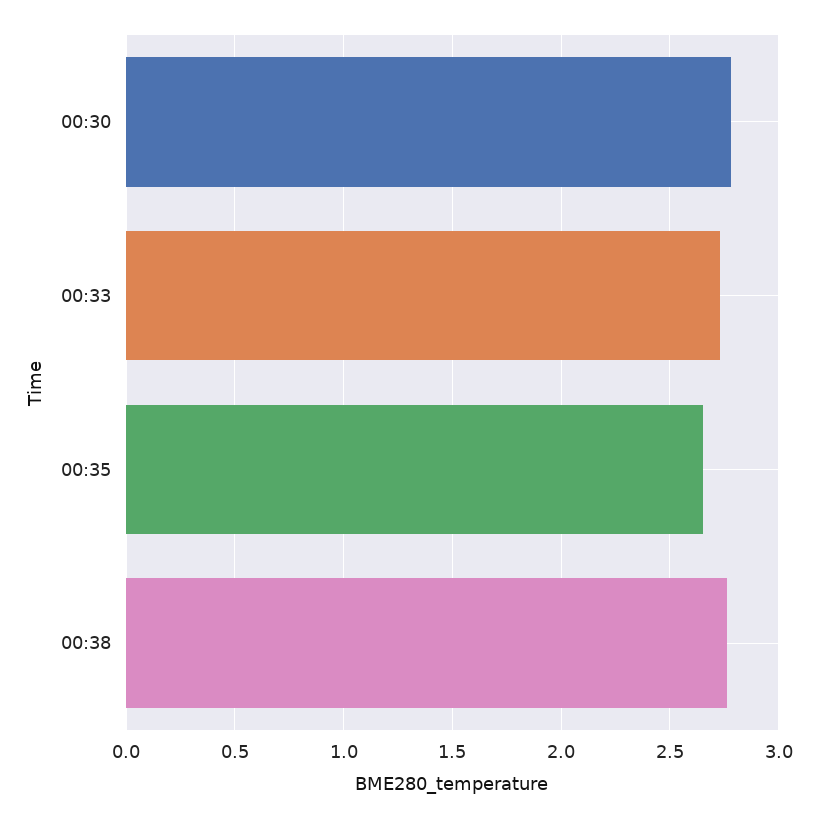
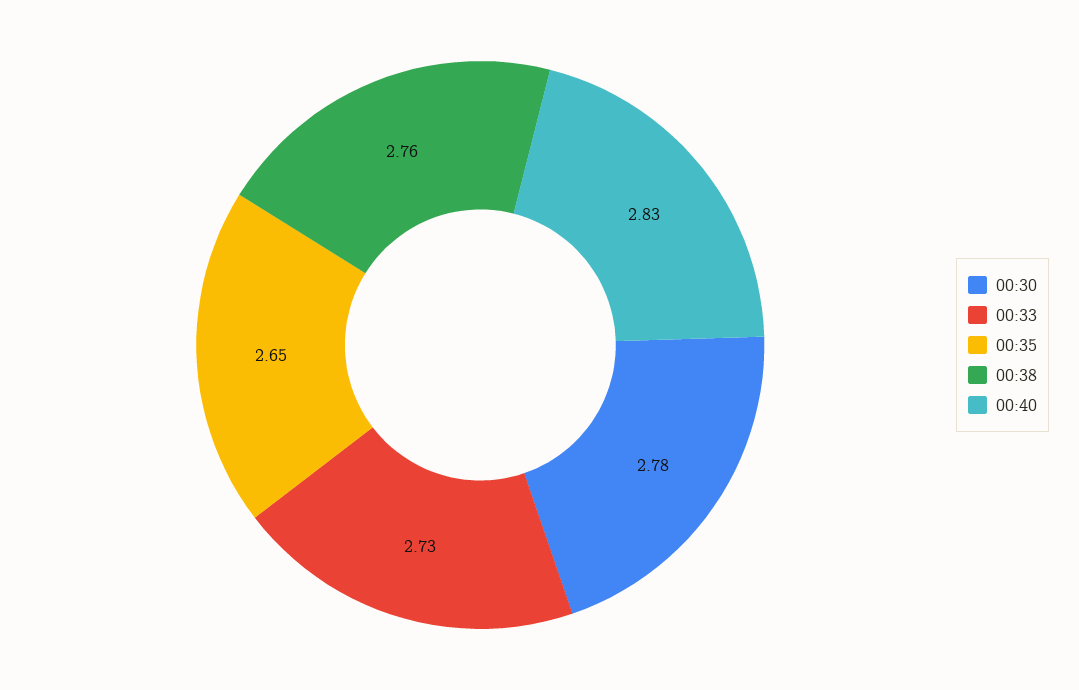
00:40: none -> 2.83

